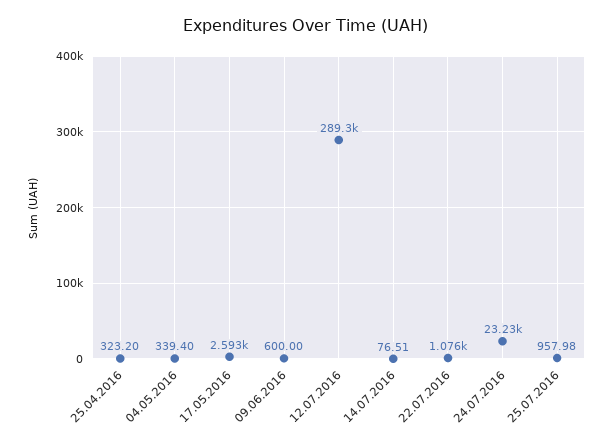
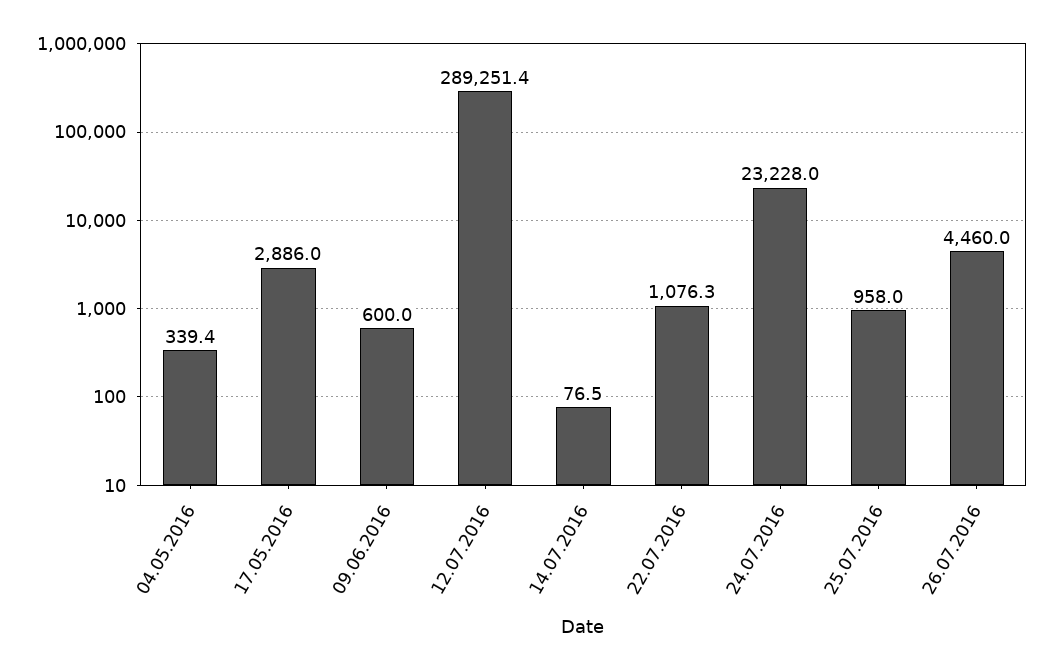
25.04.2016: 323.2 -> none
17.05.2016: 2593 -> 2886
26.07.2016: none -> 4460

